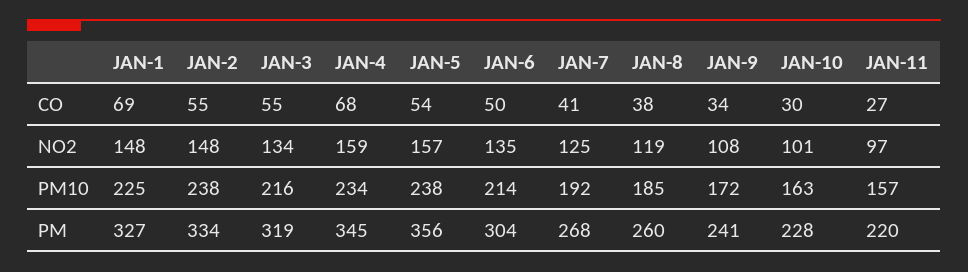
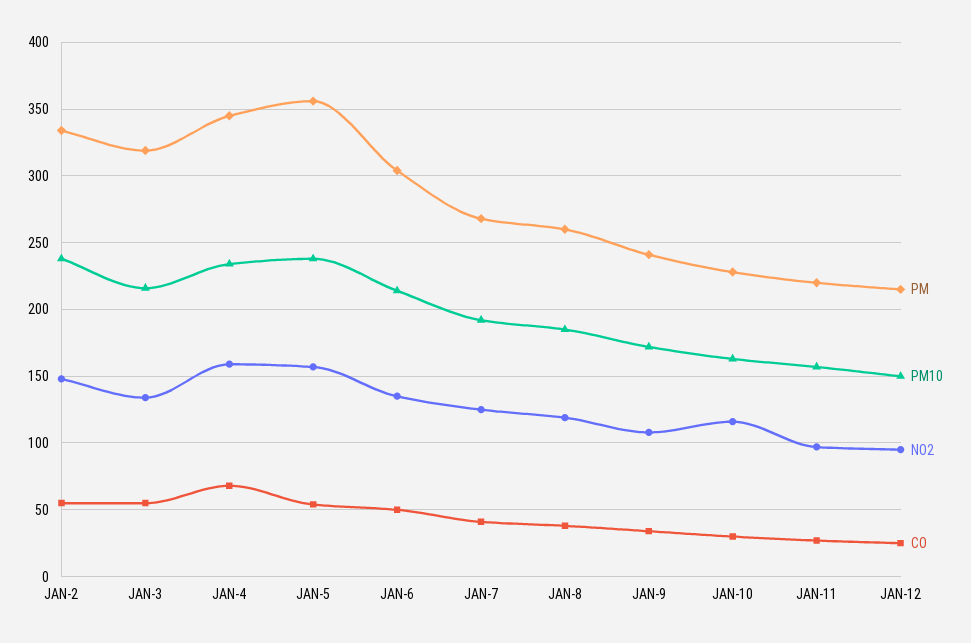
CO, JAN-1: 69 -> none
NO2, JAN-1: 148 -> none
NO2, JAN-10: 101 -> 115
PM10, JAN-1: 225 -> none
PM, JAN-1: 327 -> none
PM, JAN-12: none -> 215
PM10, JAN-12: none -> 150
NO2, JAN-12: none -> 95
CO, JAN-12: none -> 25

